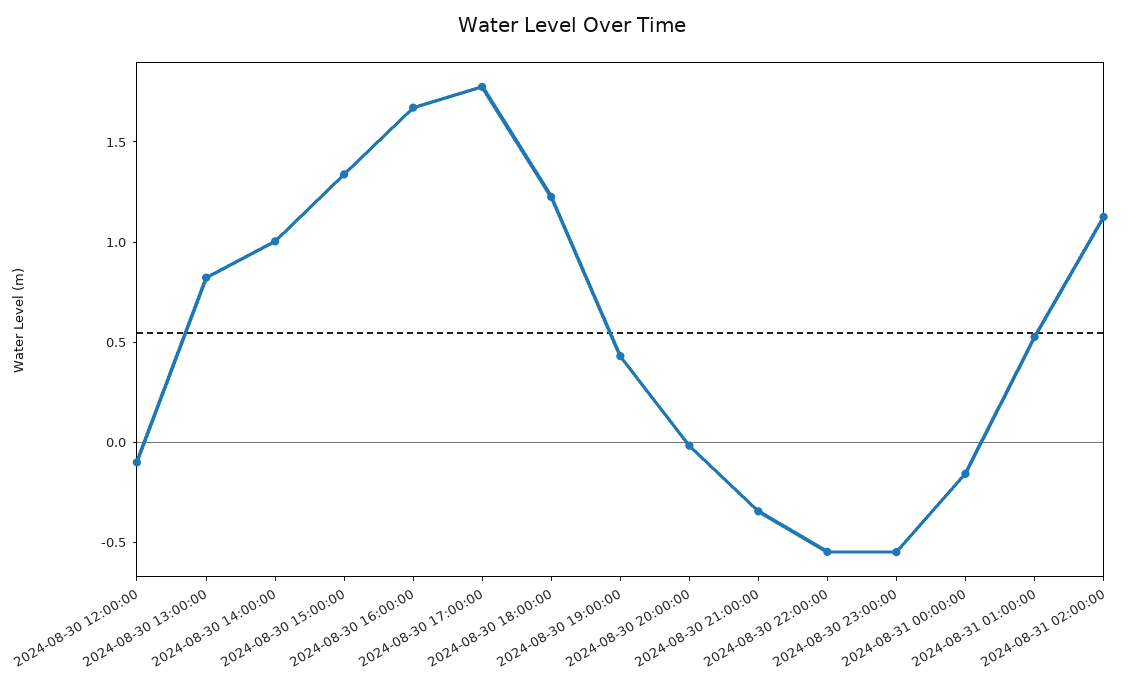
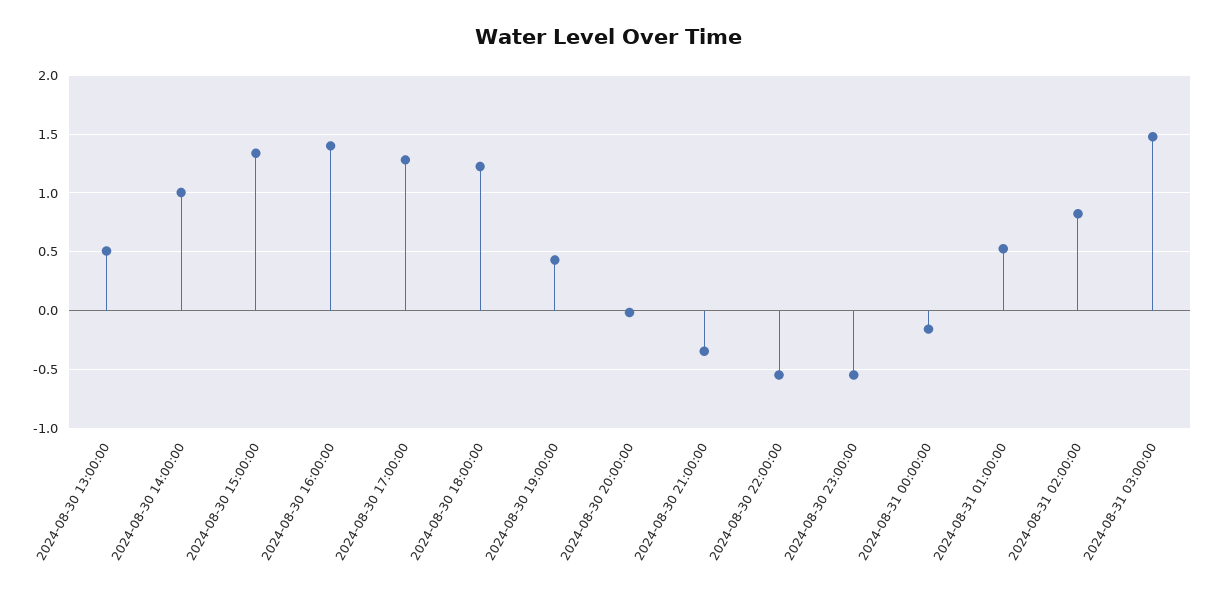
2024-08-30 12:00:00: -0.1 -> none
2024-08-30 13:00:00: 0.8 -> 0.5
2024-08-30 16:00:00: 1.7 -> 1.4
2024-08-30 17:00:00: 1.8 -> 1.3
2024-08-31 02:00:00: 1.1 -> 0.8
2024-08-31 03:00:00: none -> 1.5

